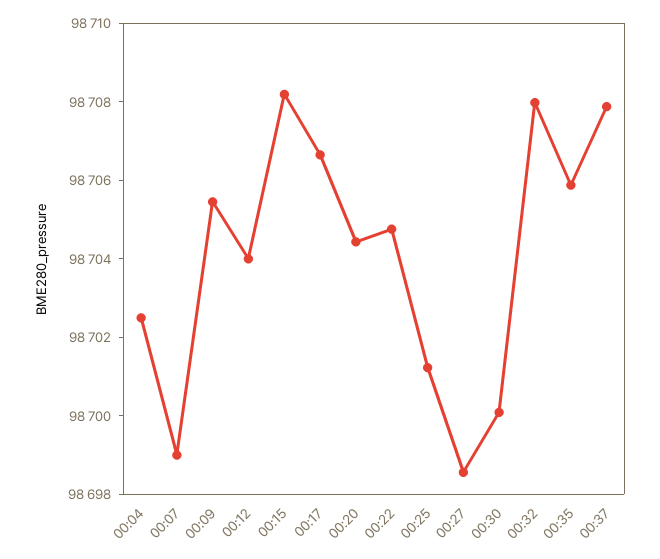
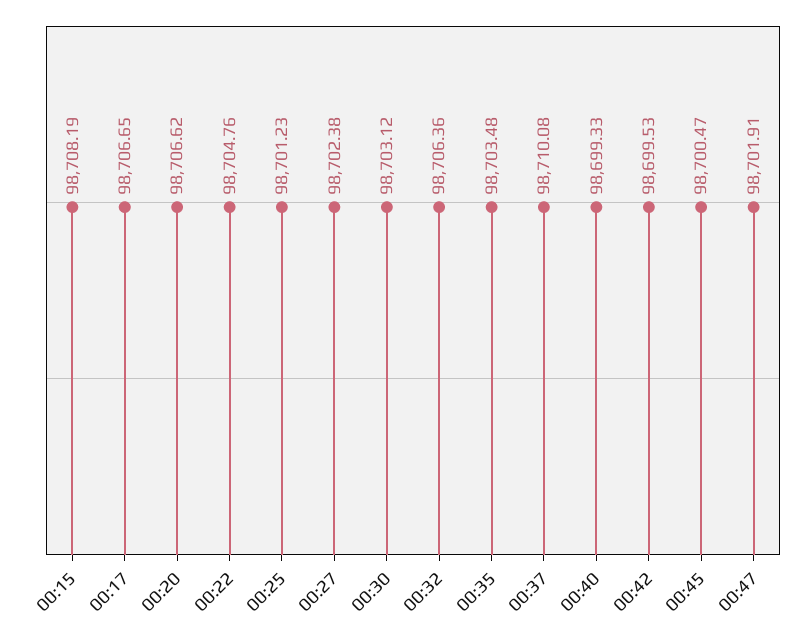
00:04: 98702.5 -> none
00:07: 98699 -> none
00:09: 98705.5 -> none
00:12: 98704 -> none
00:20: 98704.5 -> 98706.62
00:27: 98698.5 -> 98702.38
00:30: 98700 -> 98703.12
00:32: 98708 -> 98706.36
00:35: 98706 -> 98703.48
00:37: 98708 -> 98710.08
00:40: none -> 98699.33
00:42: none -> 98699.53
00:45: none -> 98700.47
00:47: none -> 98701.91

